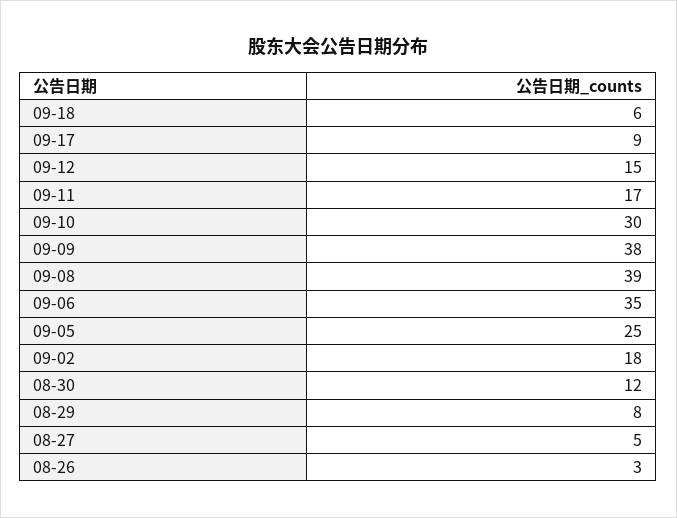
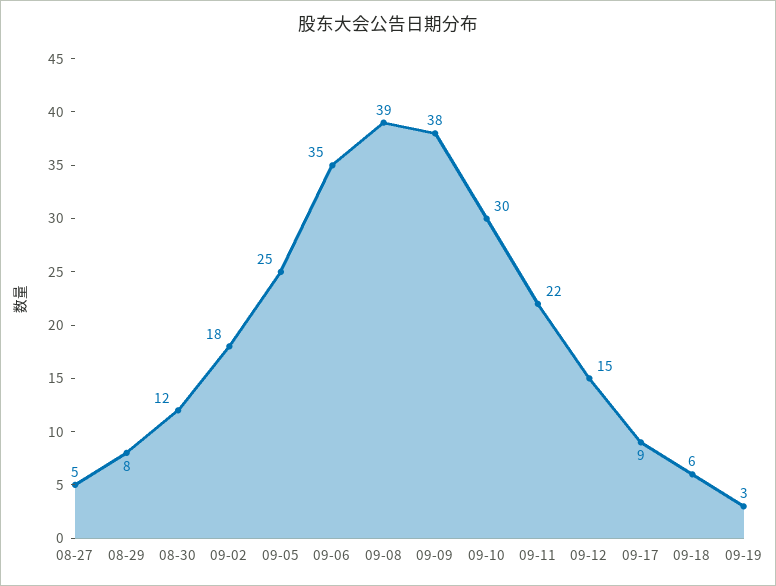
09-11: 17 -> 22
08-26: 3 -> none
09-19: none -> 3

